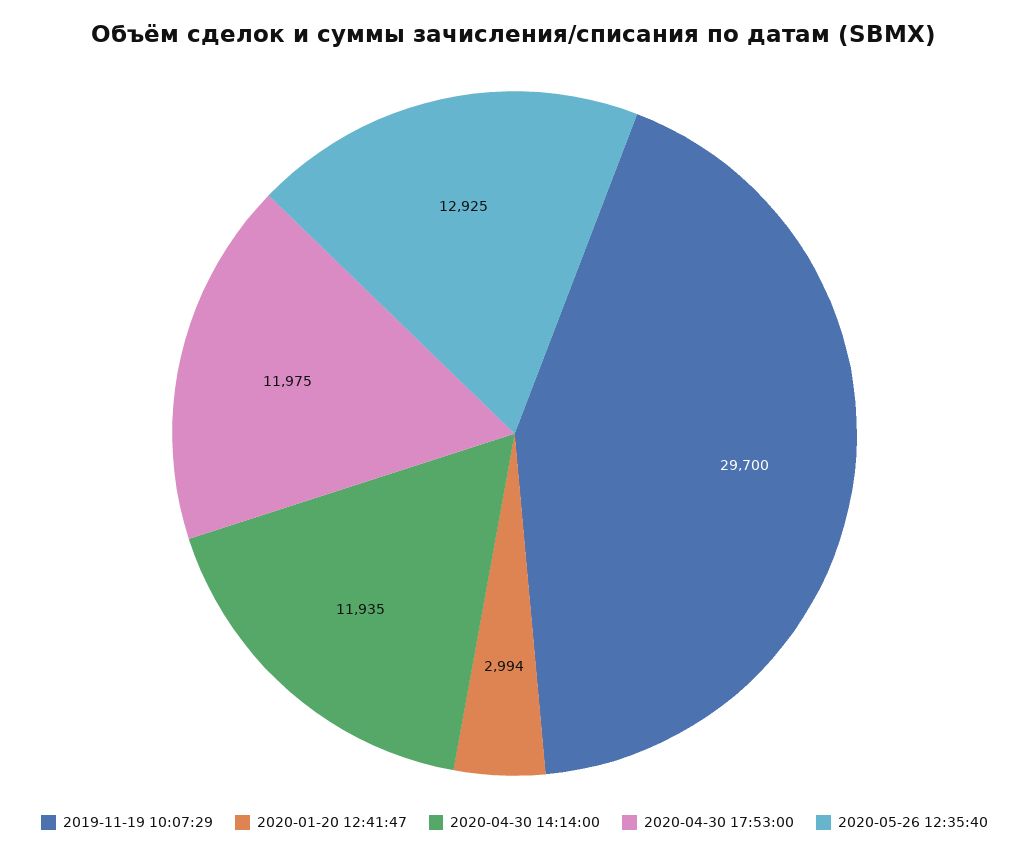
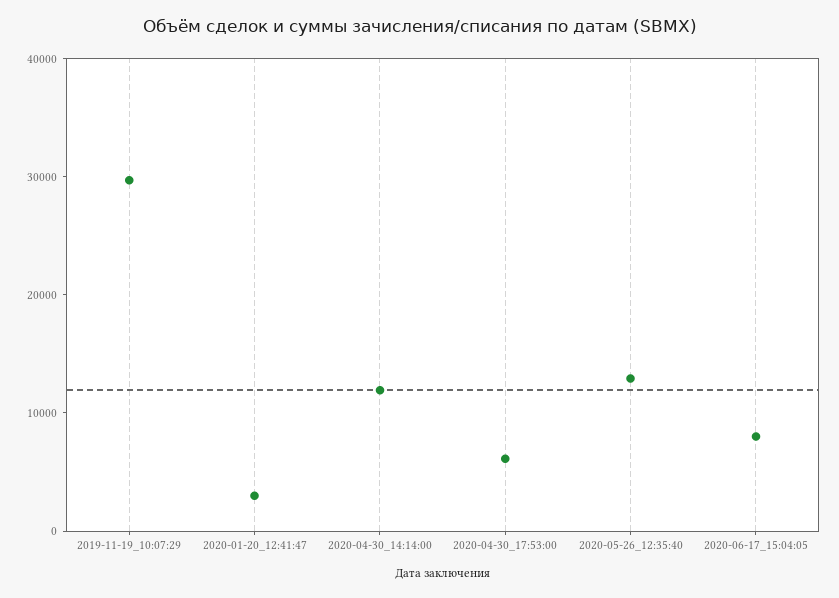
2020-04-30 17:53:00: 11975 -> 6000
2020-06-17_15:04:05: none -> 8000

